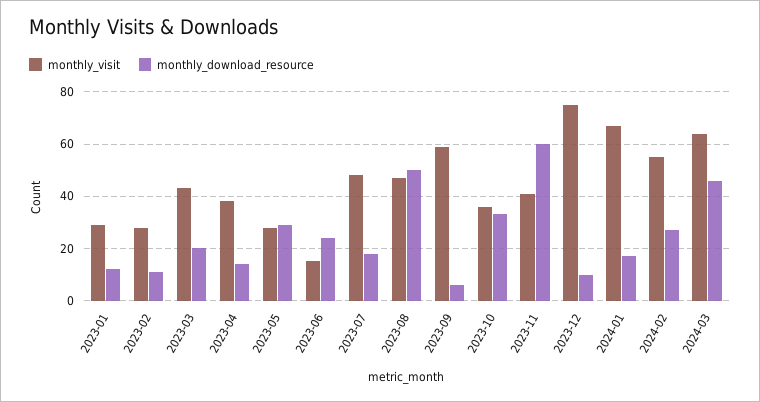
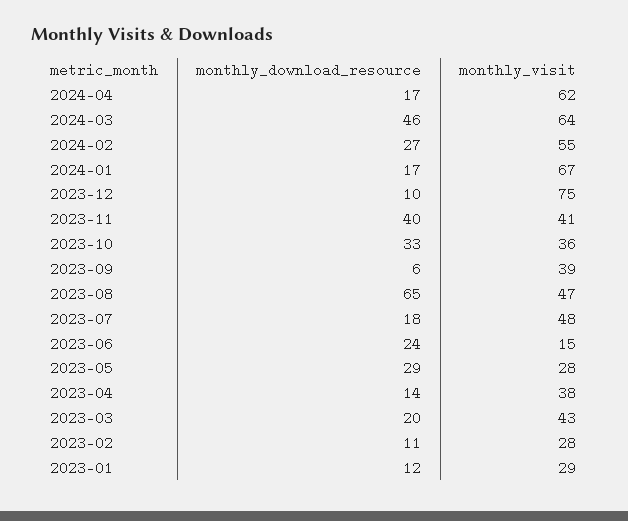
monthly_download_resource, 2023-08: 50 -> 65
monthly_visit, 2023-09: 60 -> 39
monthly_download_resource, 2023-11: 60 -> 40
monthly_download_resource, 2024-04: none -> 17
monthly_visit, 2024-04: none -> 62

